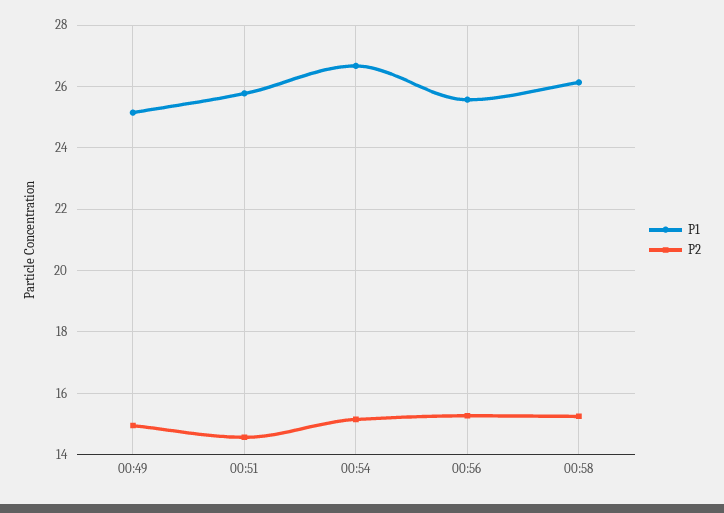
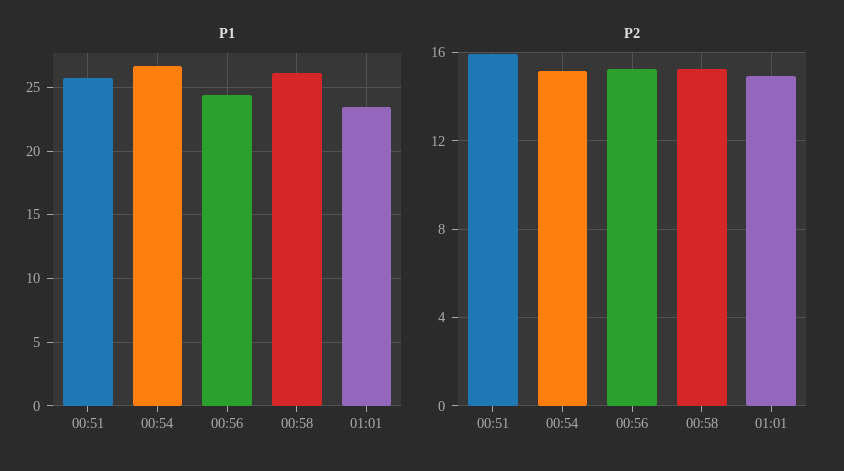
P1, 00:49: 25.2 -> none
P2, 00:49: 15 -> none
P2, 00:51: 14.6 -> 16
P1, 00:56: 25.6 -> 24.5
P1, 01:01: none -> 23.5
P2, 01:01: none -> 15

